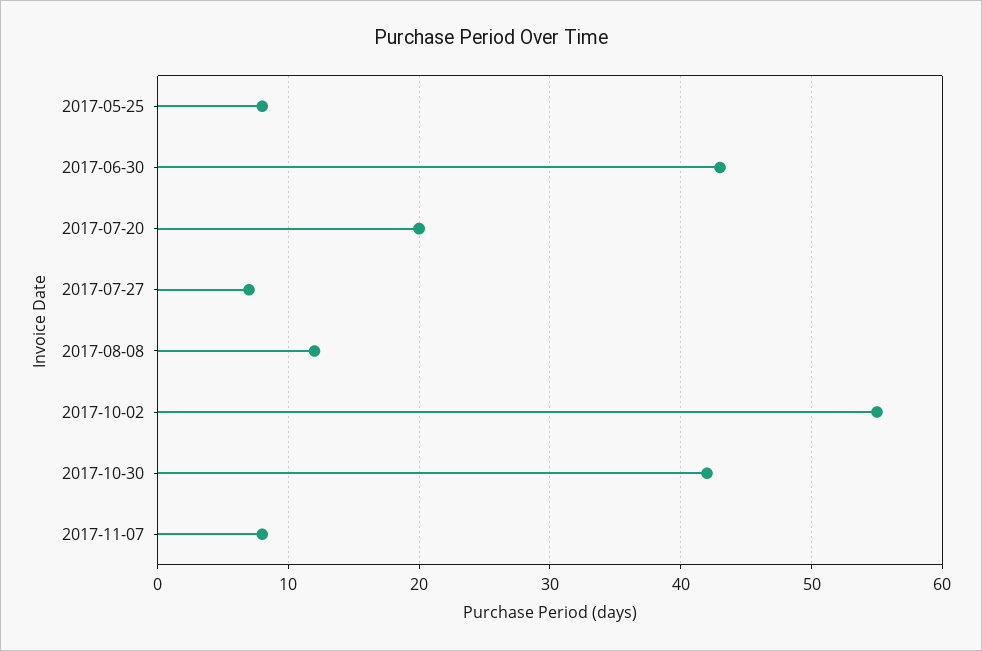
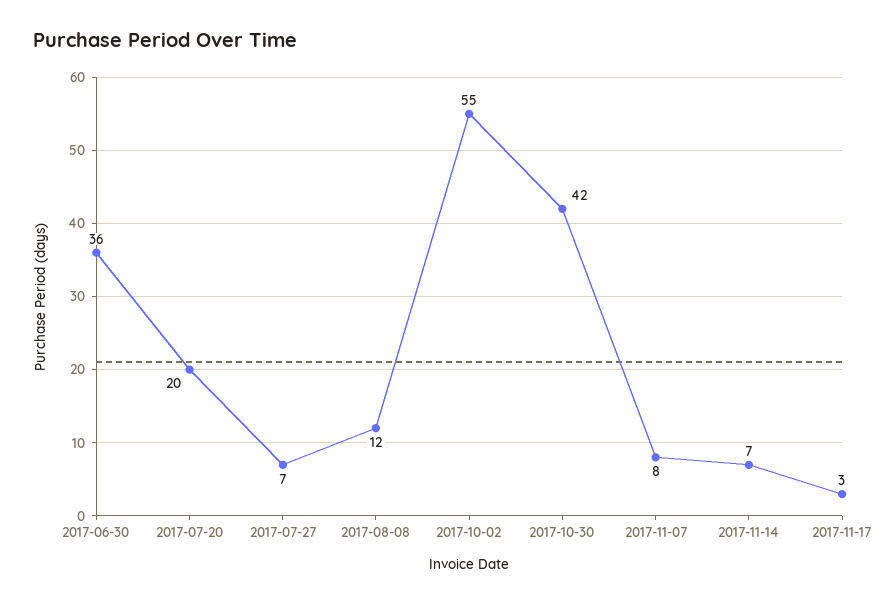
2017-05-25: 8 -> none
2017-06-30: 43 -> 36
2017-11-14: none -> 7
2017-11-17: none -> 3

